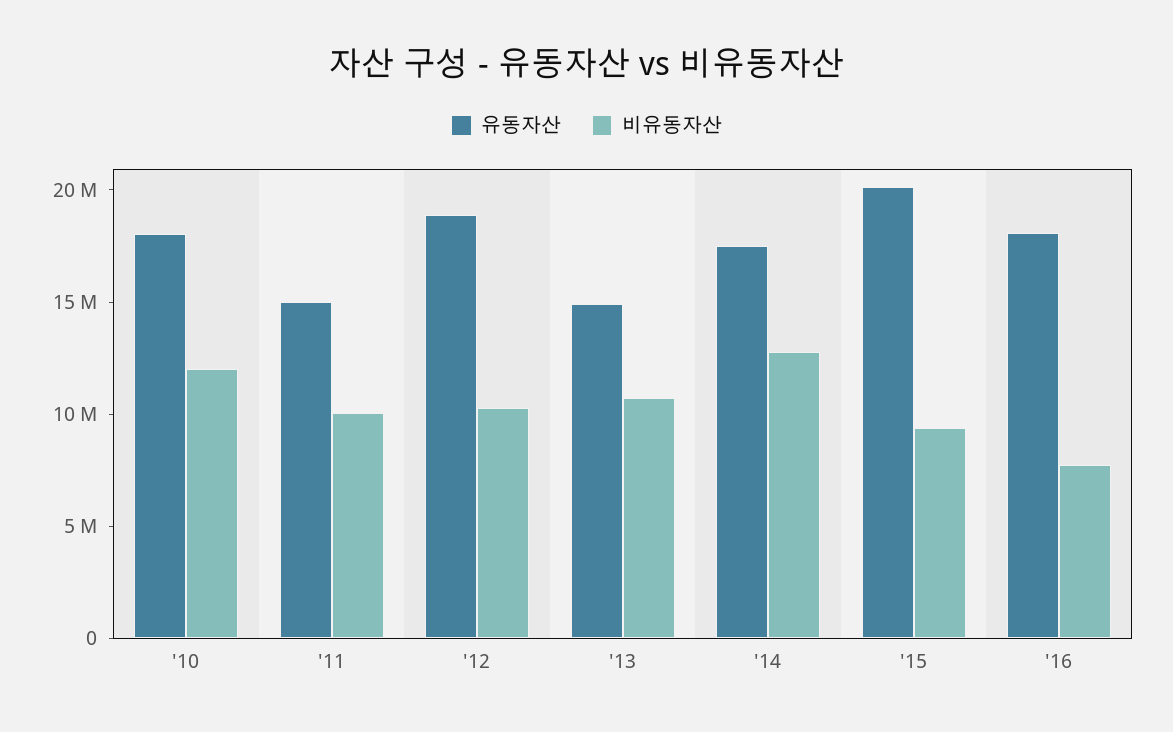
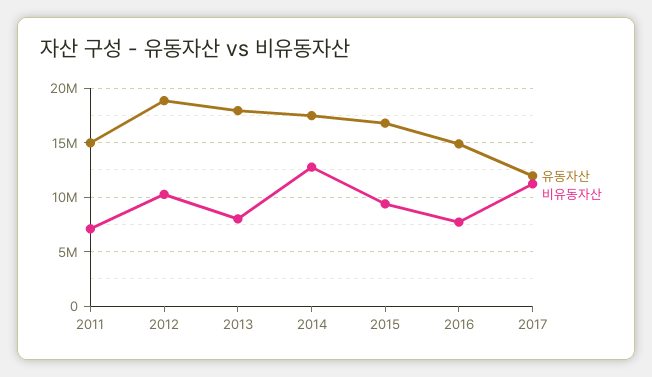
유동자산, '10: 18000000 -> none
비유동자산, '10: 12000000 -> none
비유동자산, '11: 10000000 -> 7000000
유동자산, '13: 15000000 -> 18000000
비유동자산, '13: 11000000 -> 8000000
유동자산, '15: 20000000 -> 17000000
유동자산, '16: 18000000 -> 15000000
유동자산, 2017: none -> 12000000
비유동자산, 2017: none -> 11000000

